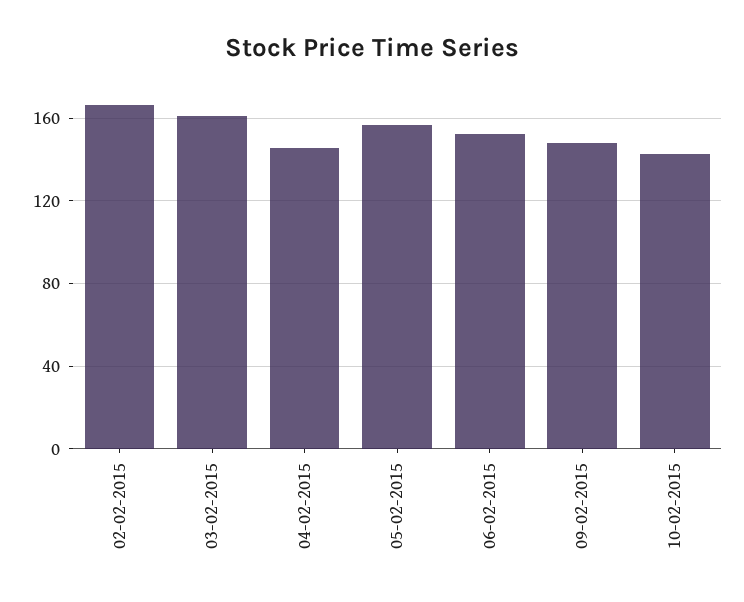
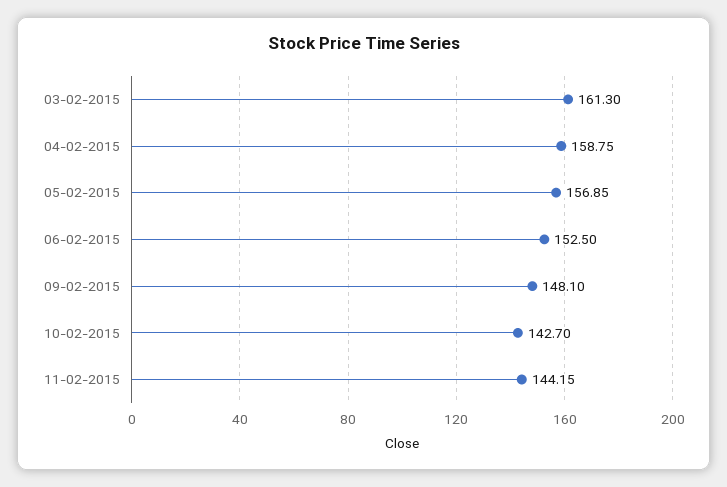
02-02-2015: 165 -> none
04-02-2015: 145 -> 158.75
11-02-2015: none -> 144.15

